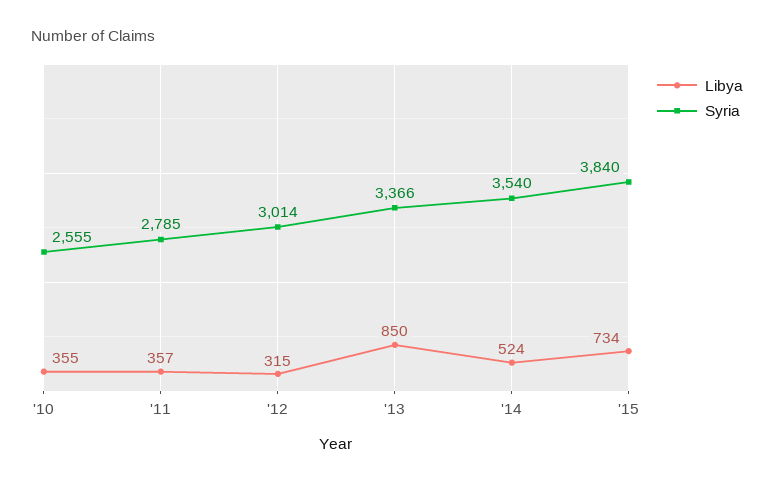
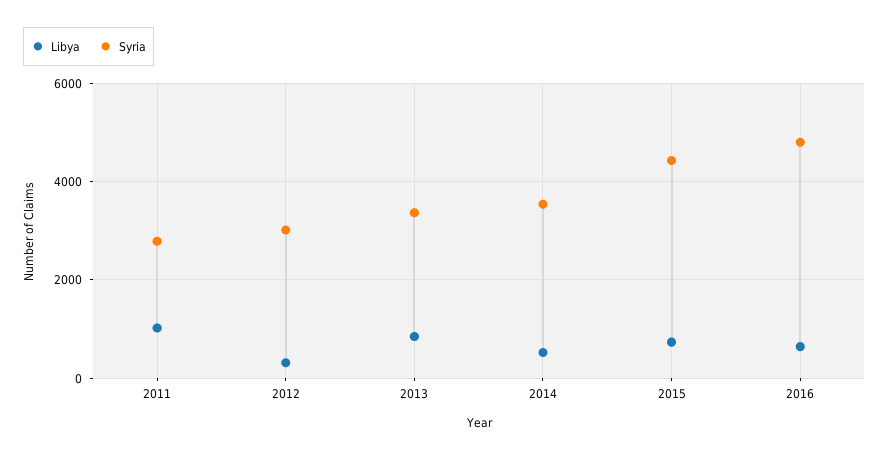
Libya, '10: 355 -> none
Syria, '10: 2555 -> none
Libya, '11: 357 -> 1000
Syria, '15: 3840 -> 4400
Libya, 2016: none -> 600
Syria, 2016: none -> 4800

